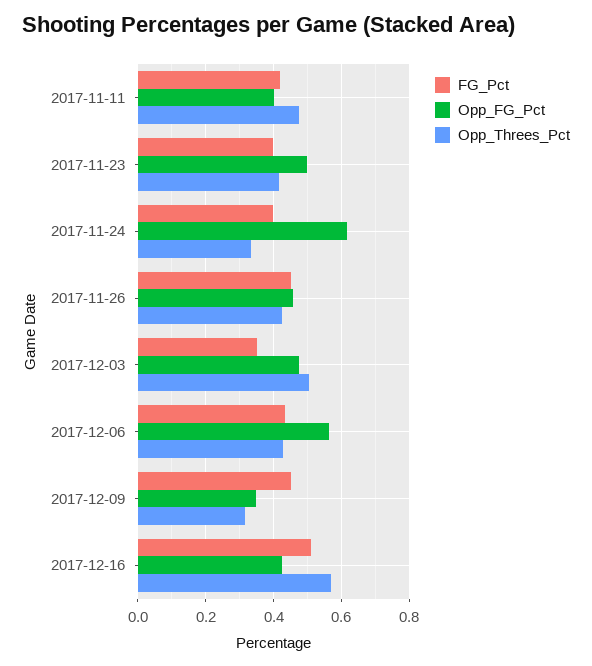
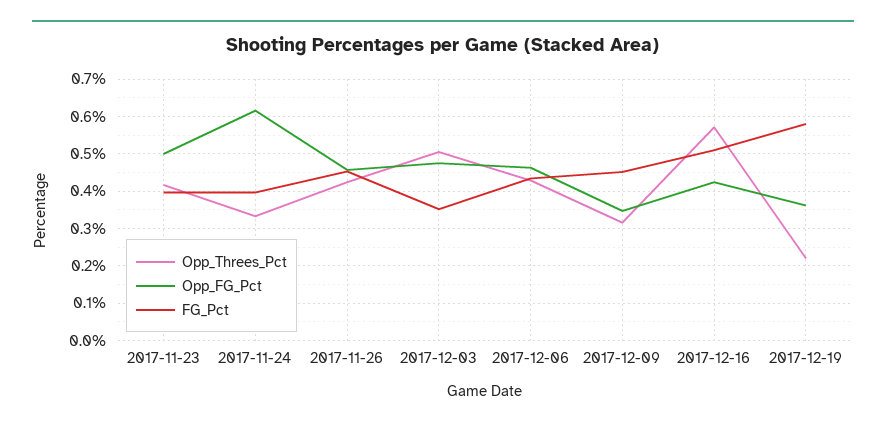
FG_Pct, 2017-11-11: 0.42 -> none
Opp_FG_Pct, 2017-11-11: 0.4 -> none
Opp_Threes_Pct, 2017-11-11: 0.48 -> none
Opp_FG_Pct, 2017-12-06: 0.56 -> 0.46
Opp_Threes_Pct, 2017-12-19: none -> 0.22
Opp_FG_Pct, 2017-12-19: none -> 0.36
FG_Pct, 2017-12-19: none -> 0.58

